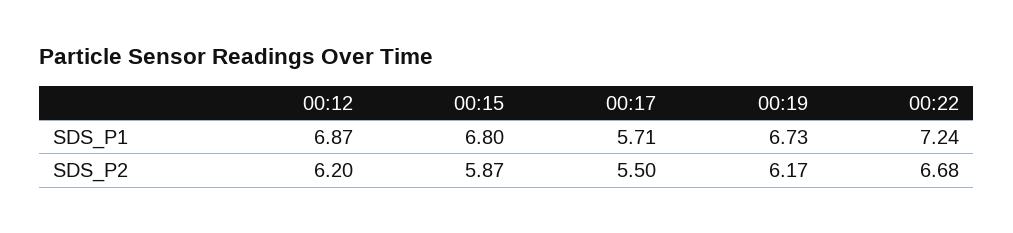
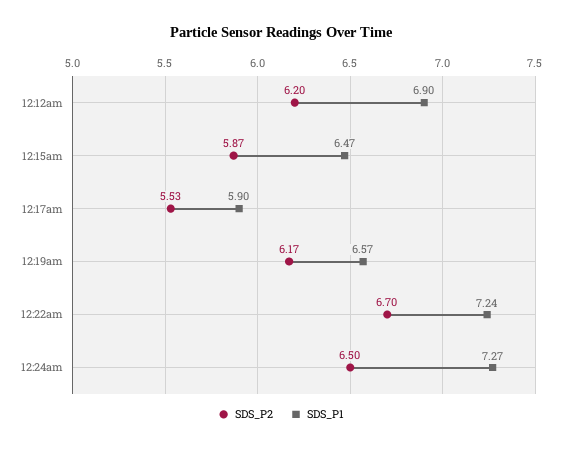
SDS_P1, 00:12: 6.87 -> 6.9
SDS_P1, 00:15: 6.8 -> 6.47
SDS_P1, 00:17: 5.71 -> 5.9
SDS_P1, 00:19: 6.73 -> 6.57
SDS_P2, 00:17: 5.5 -> 5.53
SDS_P2, 00:22: 6.68 -> 6.7
SDS_P2, 12:24am: none -> 6.5
SDS_P1, 12:24am: none -> 7.27

